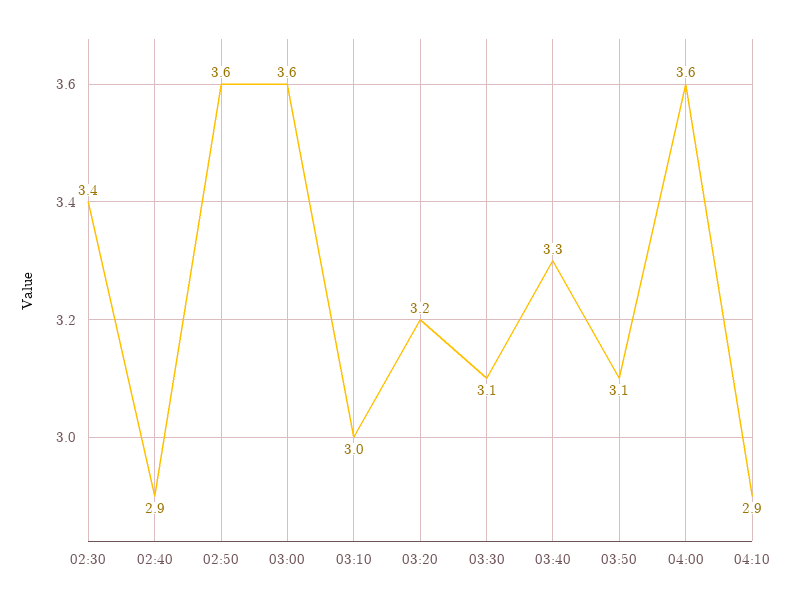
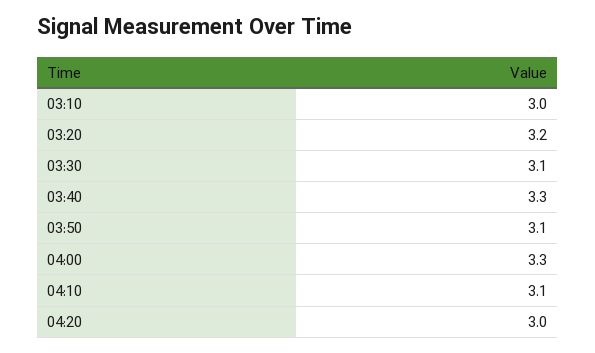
02:30: 3.4 -> none
02:40: 2.9 -> none
02:50: 3.6 -> none
03:00: 3.6 -> none
04:00: 3.6 -> 3.3
04:10: 2.9 -> 3.1
04:20: none -> 3

